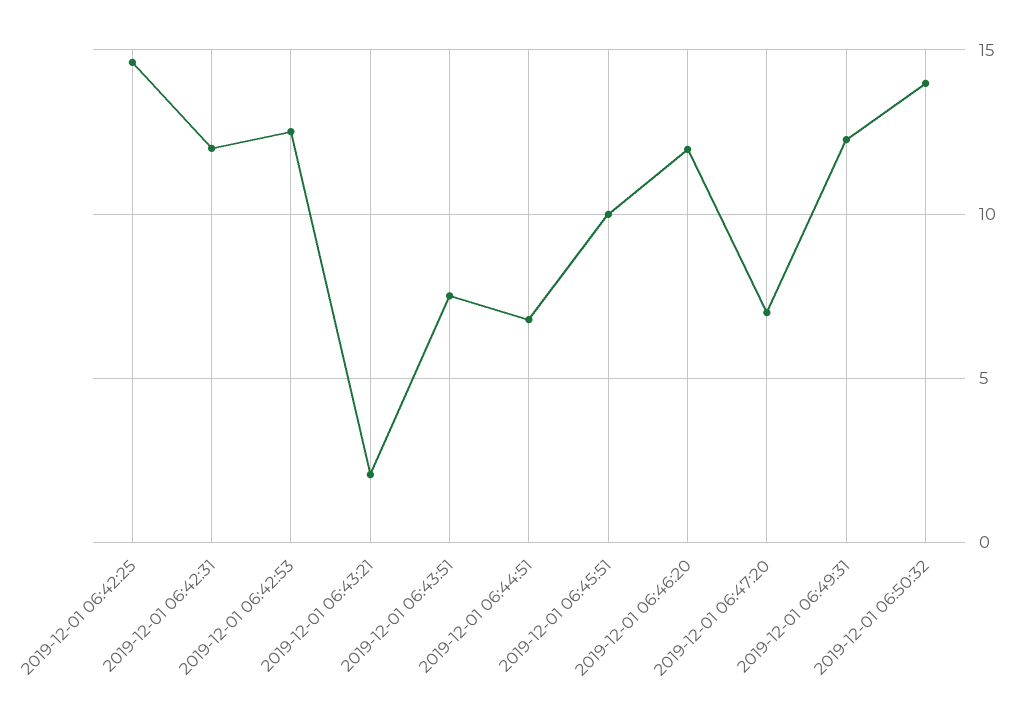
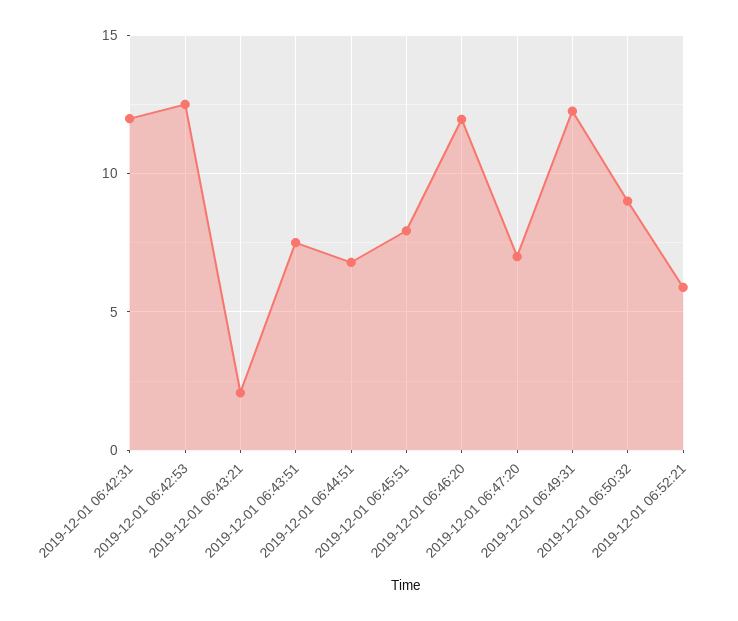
2019-12-01 06:42:25: 14.5 -> none
2019-12-01 06:45:51: 10 -> 8
2019-12-01 06:50:32: 14 -> 9
2019-12-01 06:52:21: none -> 6

